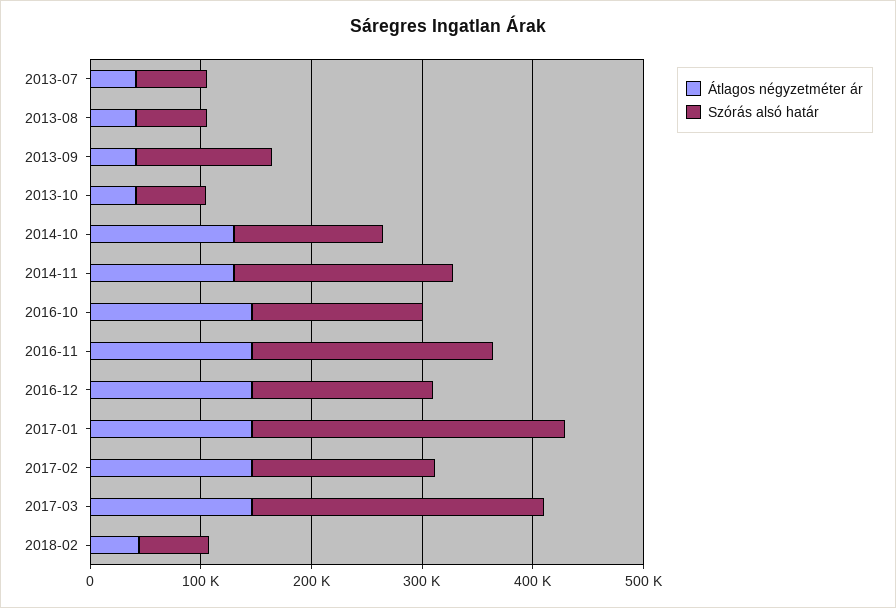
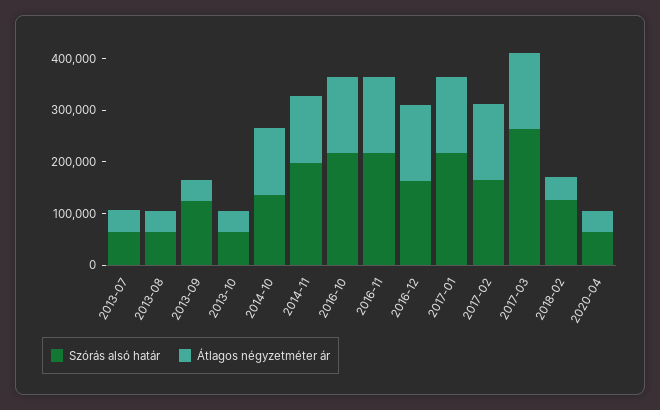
Szórás alsó határ, 2016-10: 160000 -> 220000
Szórás alsó határ, 2017-01: 280000 -> 220000
Szórás alsó határ, 2018-02: 60000 -> 120000
Szórás alsó határ, 2020-04: none -> 60000
Átlagos négyzetméter ár, 2020-04: none -> 40000

